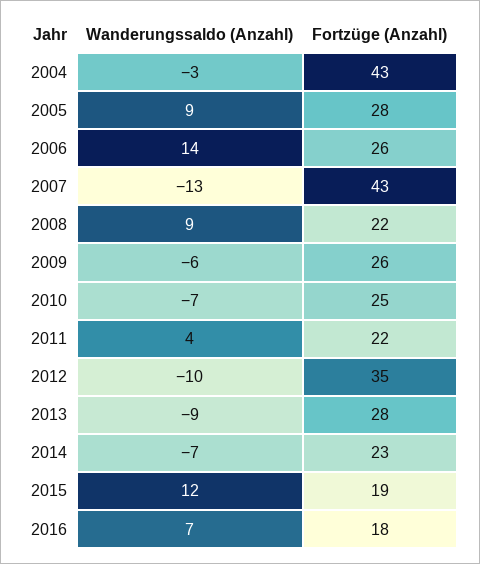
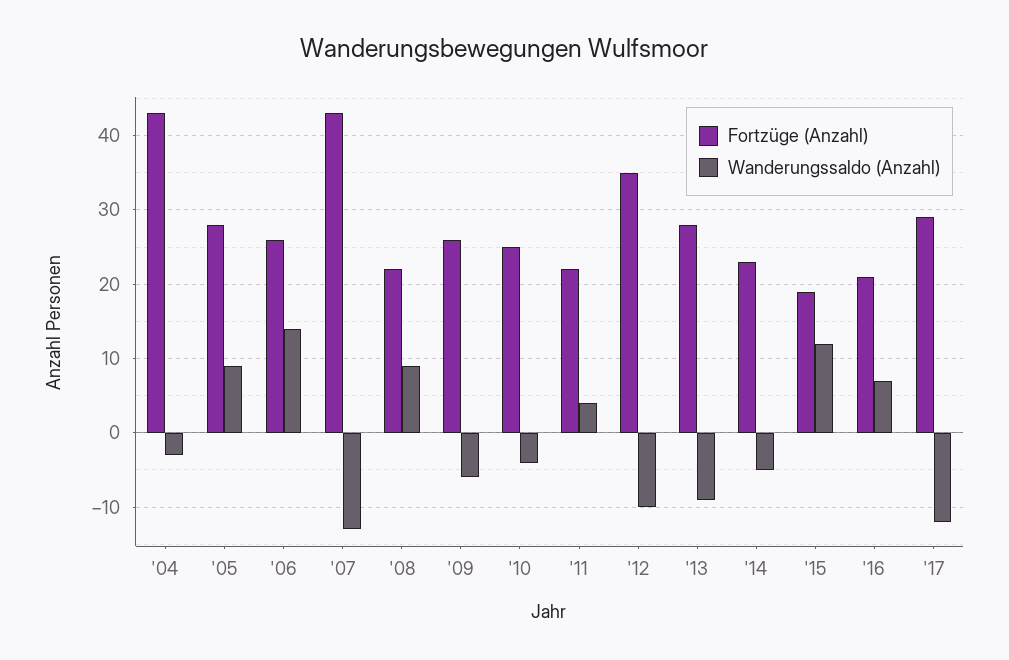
Wanderungssaldo (Anzahl), 2010: -7 -> -4
Wanderungssaldo (Anzahl), 2014: -7 -> -5
Fortzüge (Anzahl), 2016: 18 -> 21
Fortzüge (Anzahl), '17: none -> 29
Wanderungssaldo (Anzahl), '17: none -> -12

